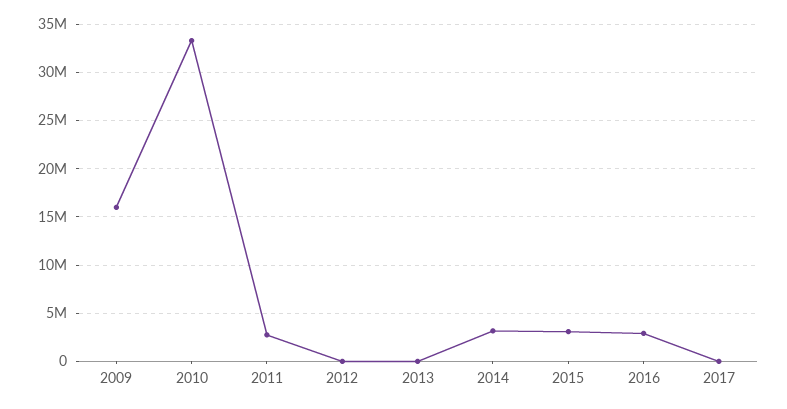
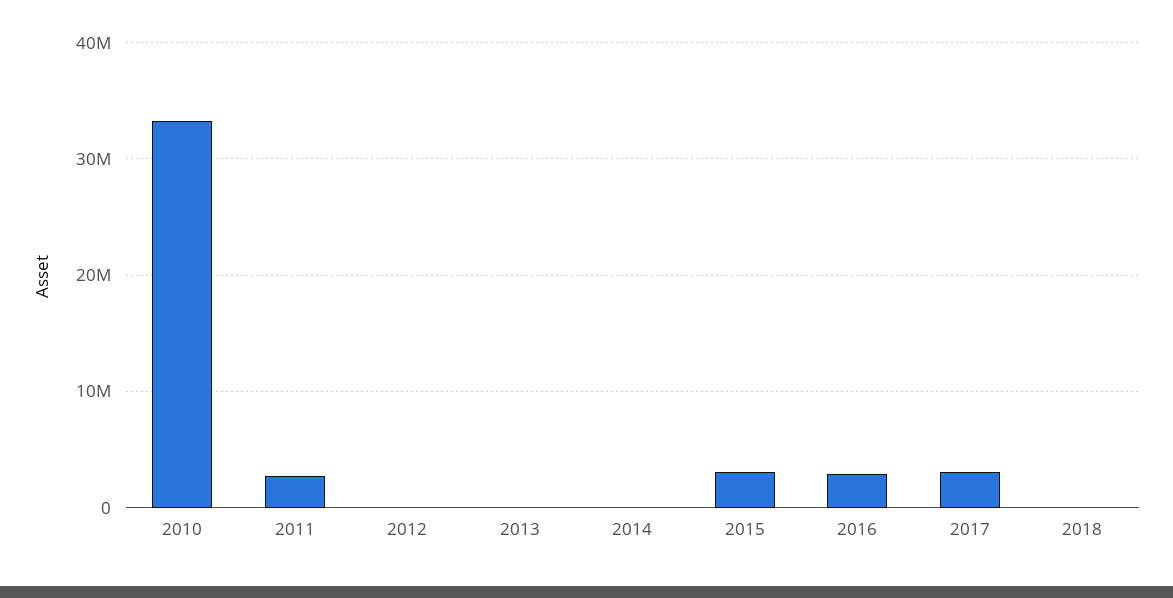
2009: 16000000 -> none
2014: 3000000 -> 0
2017: 0 -> 3000000
2018: none -> 0

